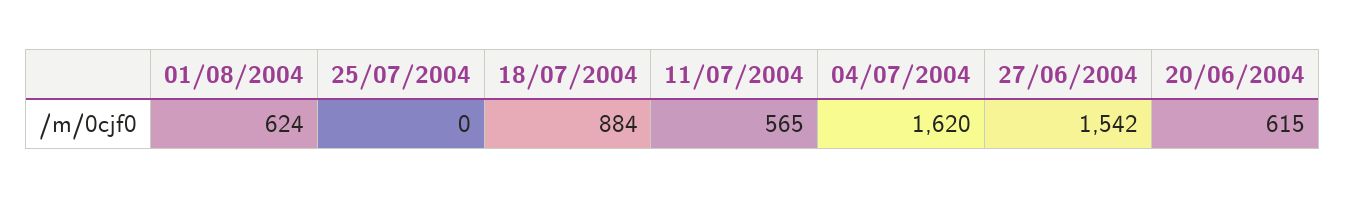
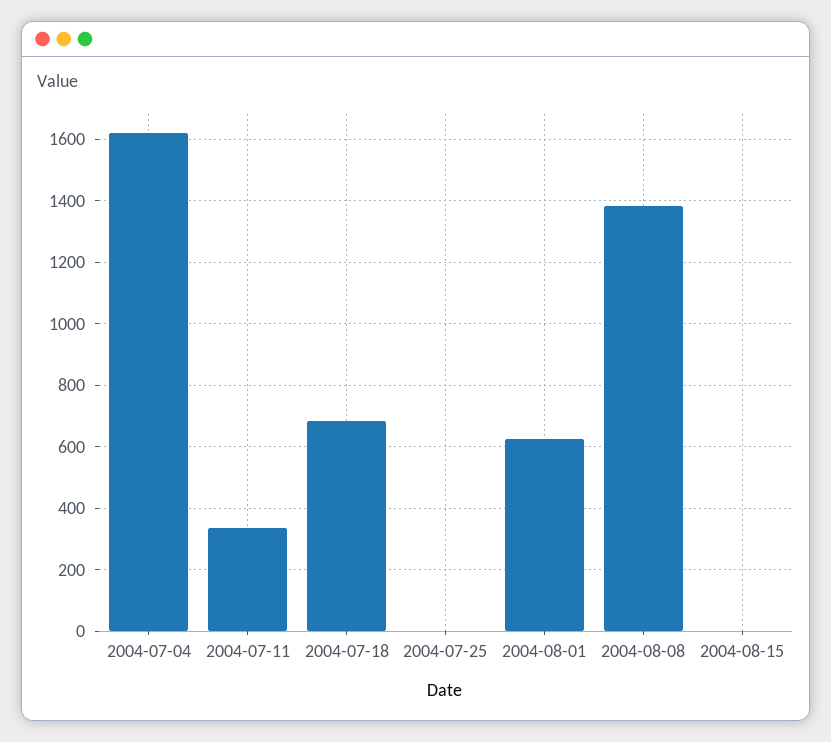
18/07/2004: 884 -> 680
11/07/2004: 565 -> 340
27/06/2004: 1542 -> none
20/06/2004: 615 -> none
2004-08-08: none -> 1380
2004-08-15: none -> 0

